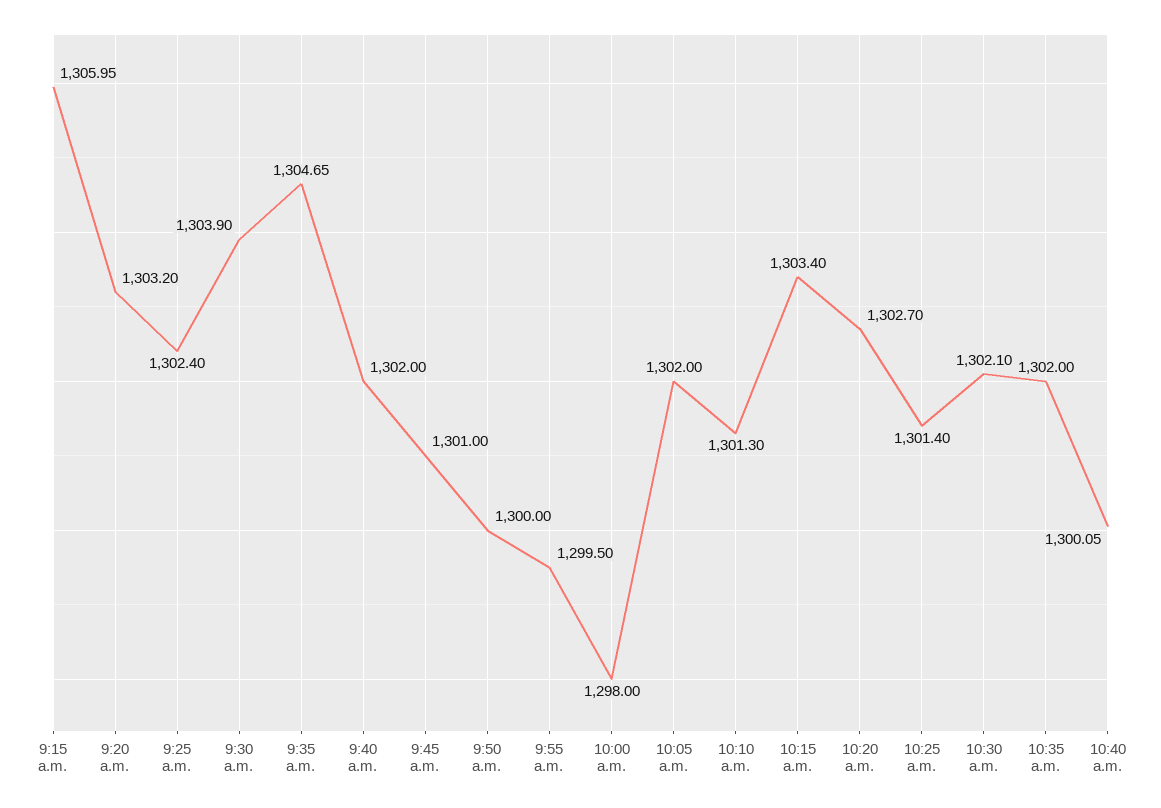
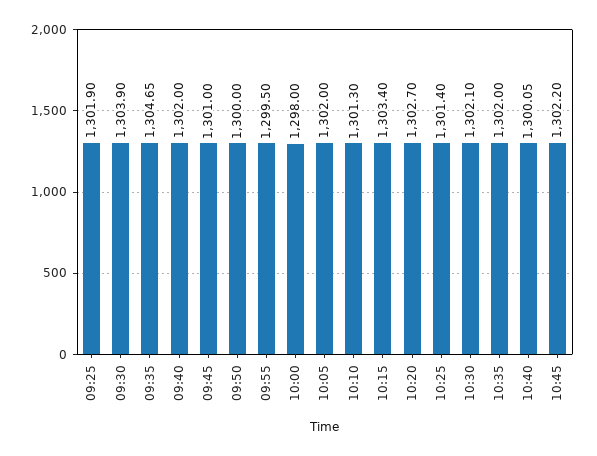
9:15 a.m.: 1305.95 -> none
9:20 a.m.: 1303.2 -> none
9:25 a.m.: 1302.4 -> 1301.9
10:45: none -> 1302.2

